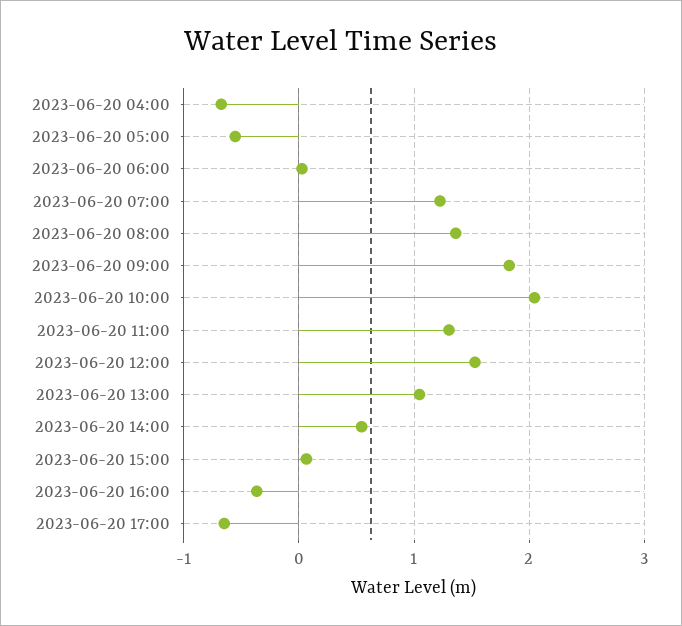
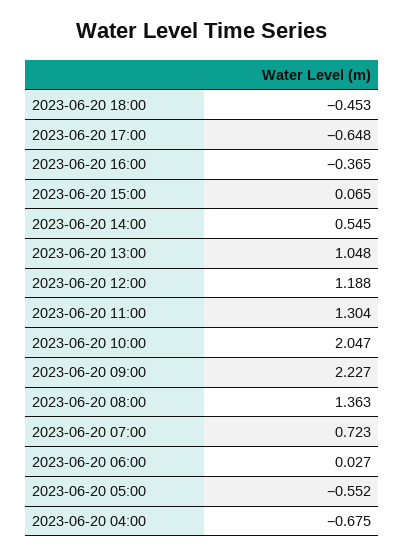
2023-06-20 07:00: 1.2 -> 0.723
2023-06-20 09:00: 1.8 -> 2.227
2023-06-20 12:00: 1.5 -> 1.188
2023-06-20 18:00: none -> -0.453

